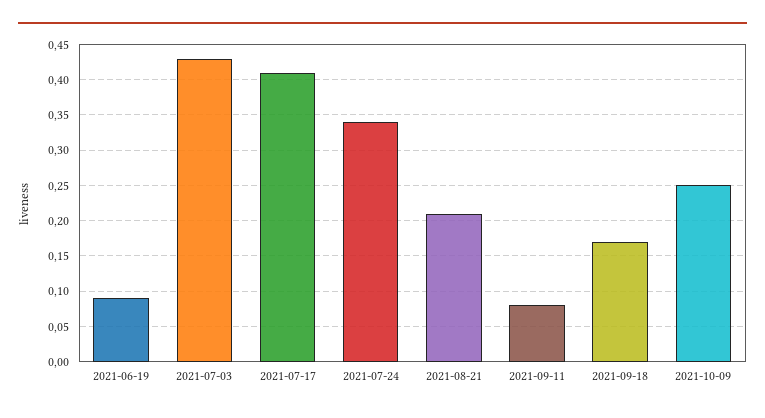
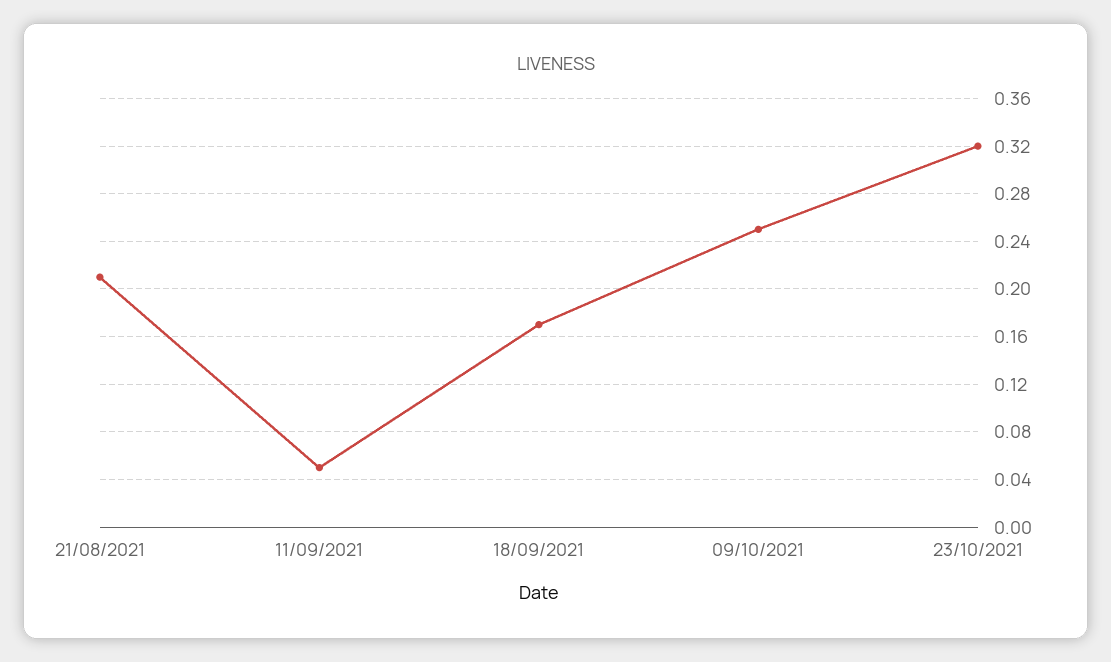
2021-06-19: 0.09 -> none
2021-07-03: 0.43 -> none
2021-07-17: 0.41 -> none
2021-07-24: 0.34 -> none
2021-09-11: 0.08 -> 0.05
23/10/2021: none -> 0.32

